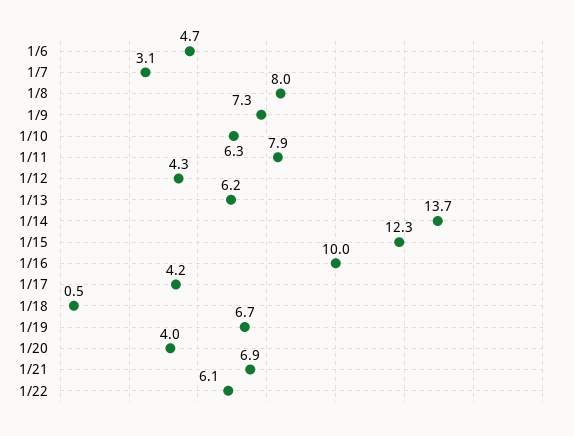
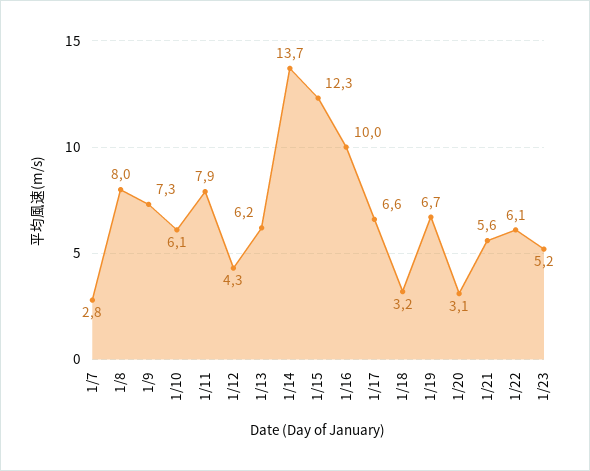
1/6: 4.7 -> none
1/7: 3.1 -> 2.8
1/10: 6.3 -> 6.1
1/17: 4.2 -> 6.6
1/18: 0.5 -> 3.2
1/20: 4 -> 3.1
1/21: 6.9 -> 5.6
1/23: none -> 5.2

